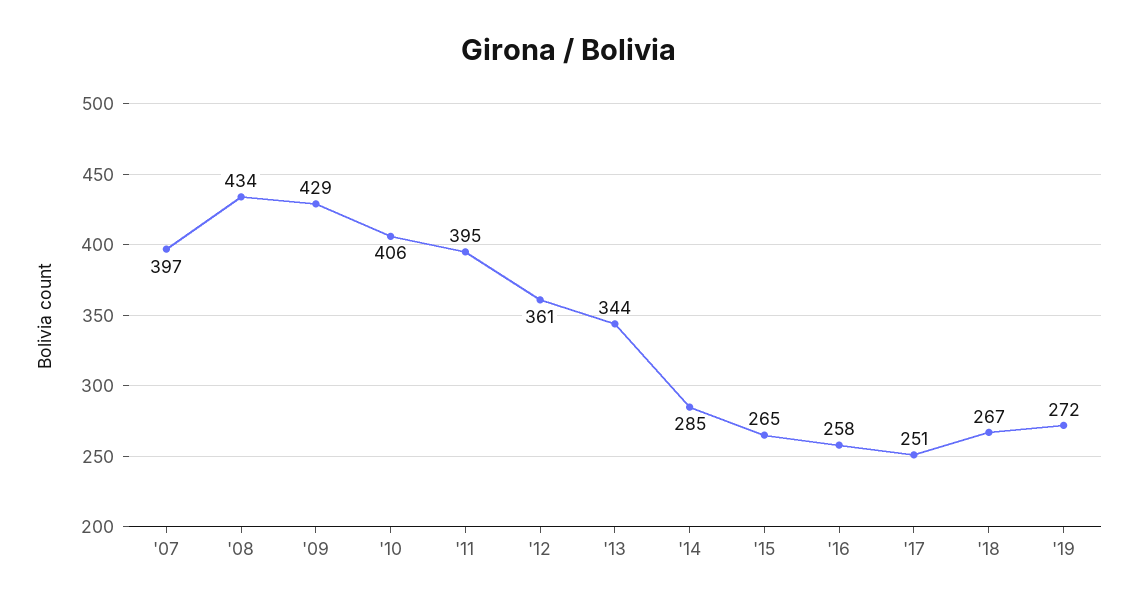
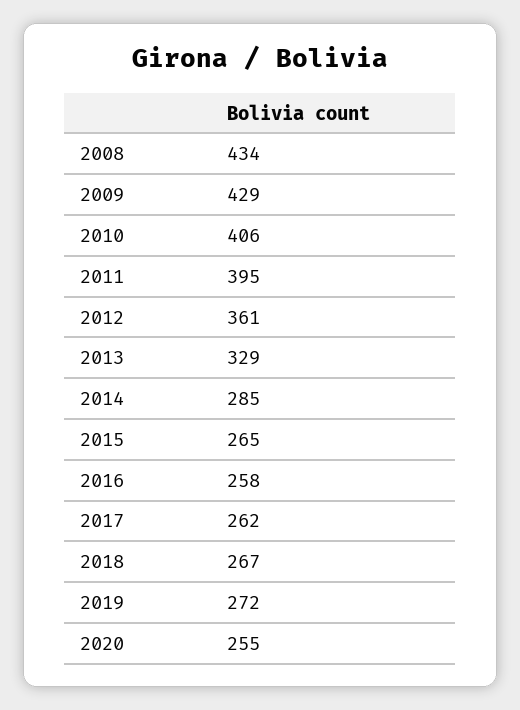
'07: 397 -> none
'13: 344 -> 329
'17: 251 -> 262
2020: none -> 255

